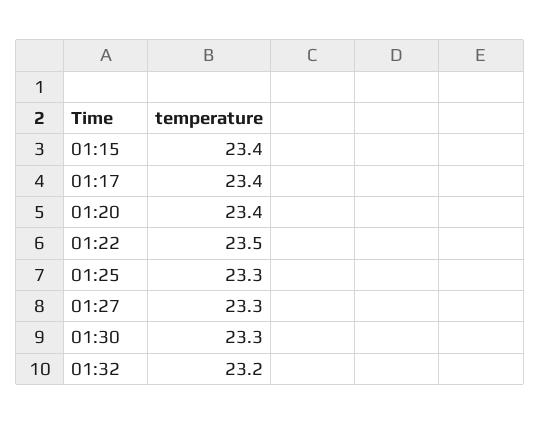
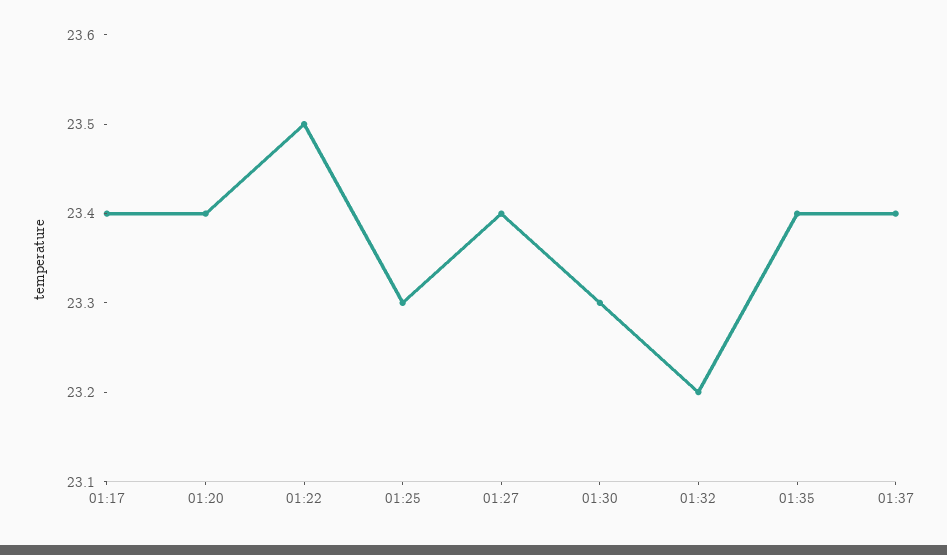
01:15: 23.4 -> none
01:27: 23.3 -> 23.4
01:35: none -> 23.4
01:37: none -> 23.4

